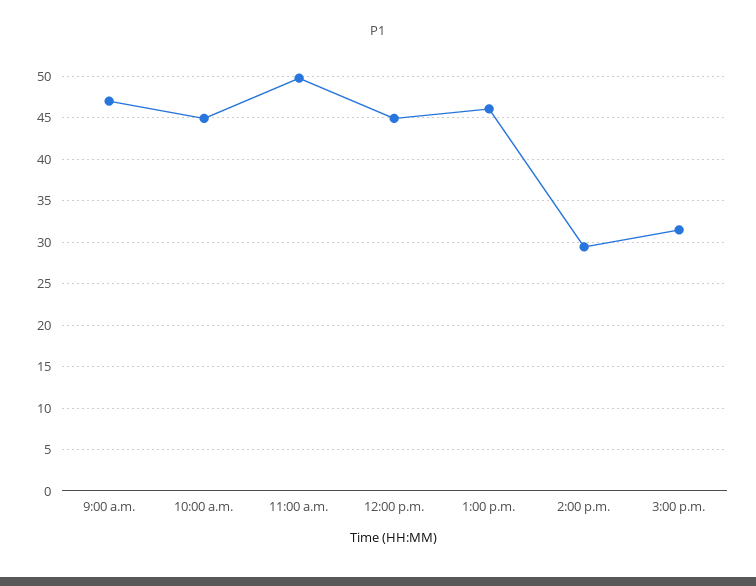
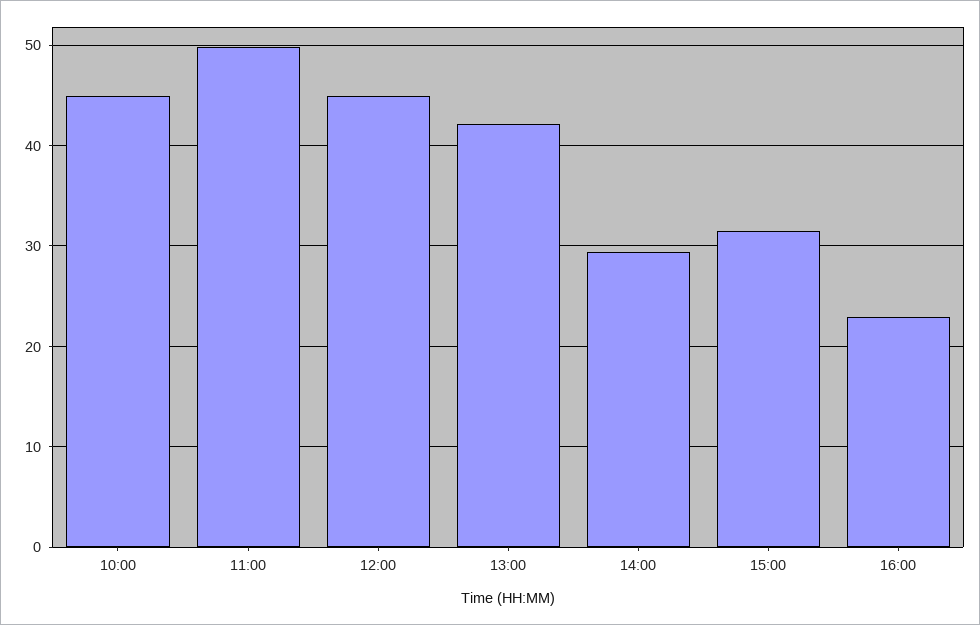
9:00 a.m.: 47 -> none
1:00 p.m.: 46 -> 42
16:00: none -> 23

